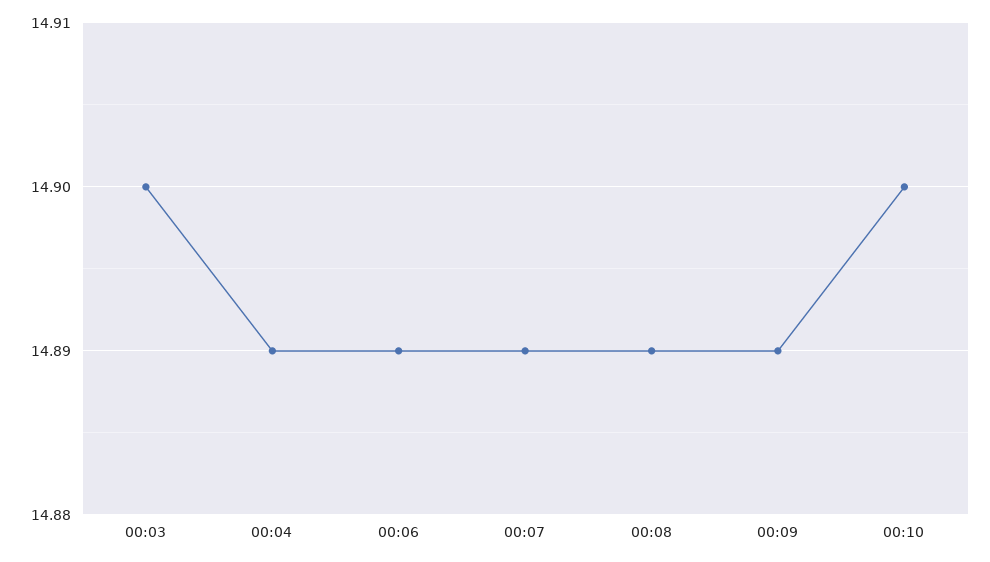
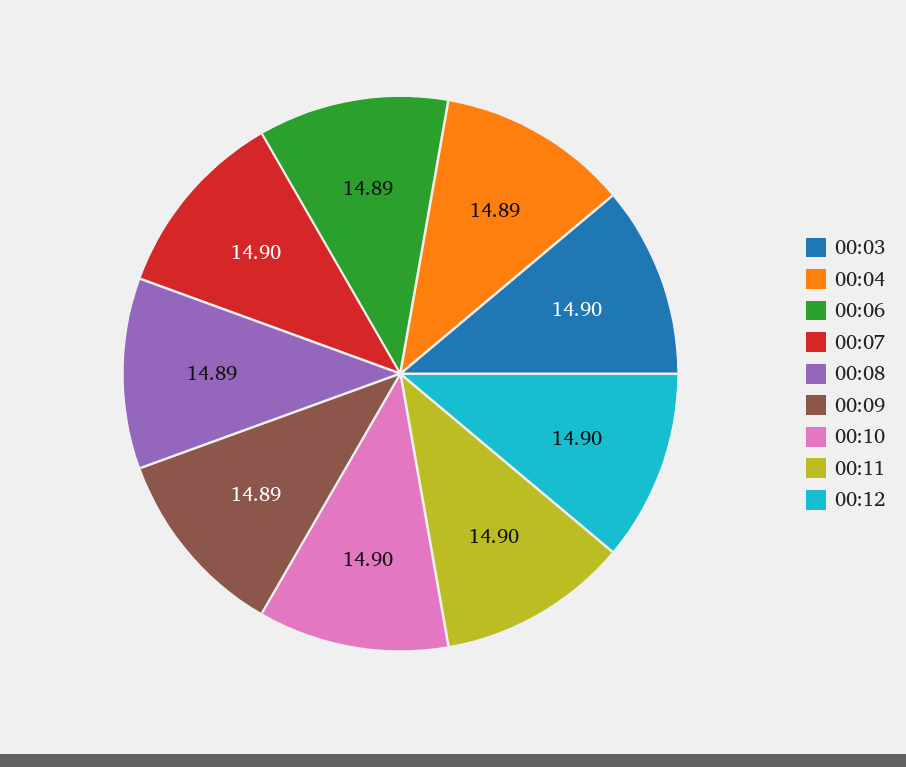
00:07: 14.89 -> 14.9
00:11: none -> 14.9
00:12: none -> 14.9

